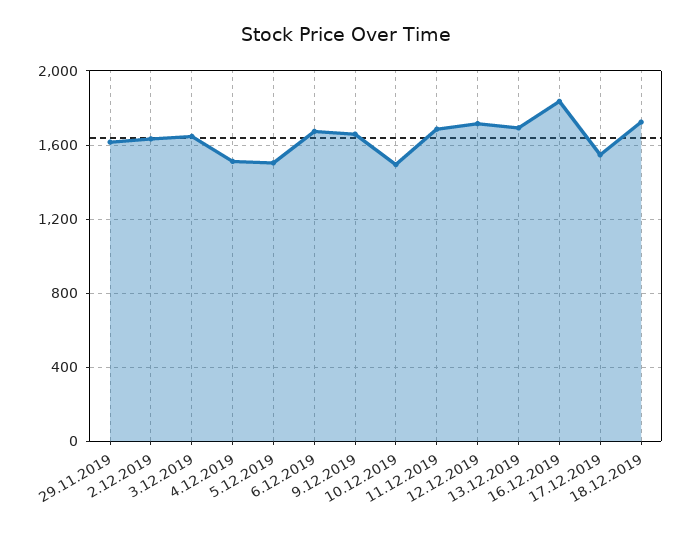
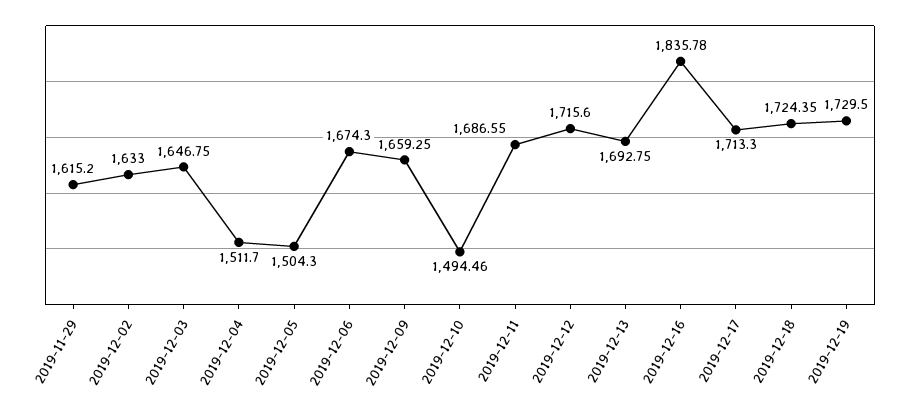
17.12.2019: 1550 -> 1713.3
2019-12-19: none -> 1729.5

